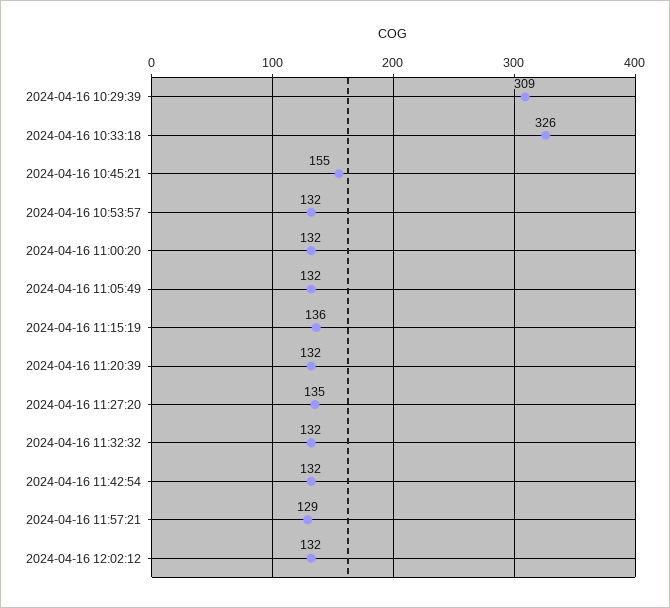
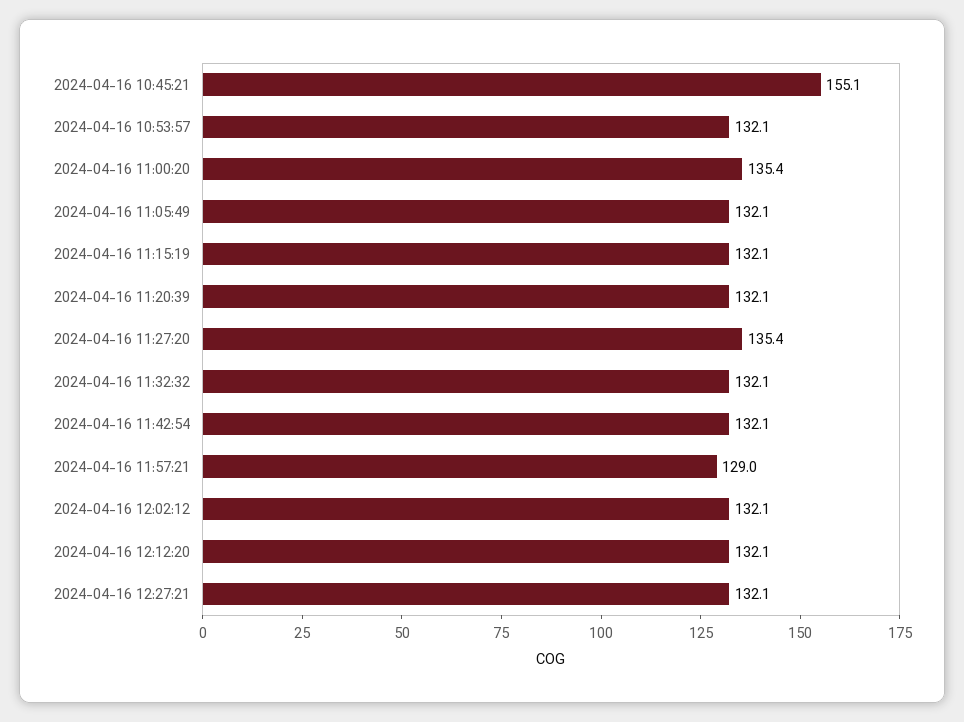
2024-04-16 10:29:39: 309 -> none
2024-04-16 10:33:18: 326 -> none
2024-04-16 11:00:20: 132 -> 135.4
2024-04-16 11:15:19: 136 -> 132.1
2024-04-16 12:12:20: none -> 132.1
2024-04-16 12:27:21: none -> 132.1

